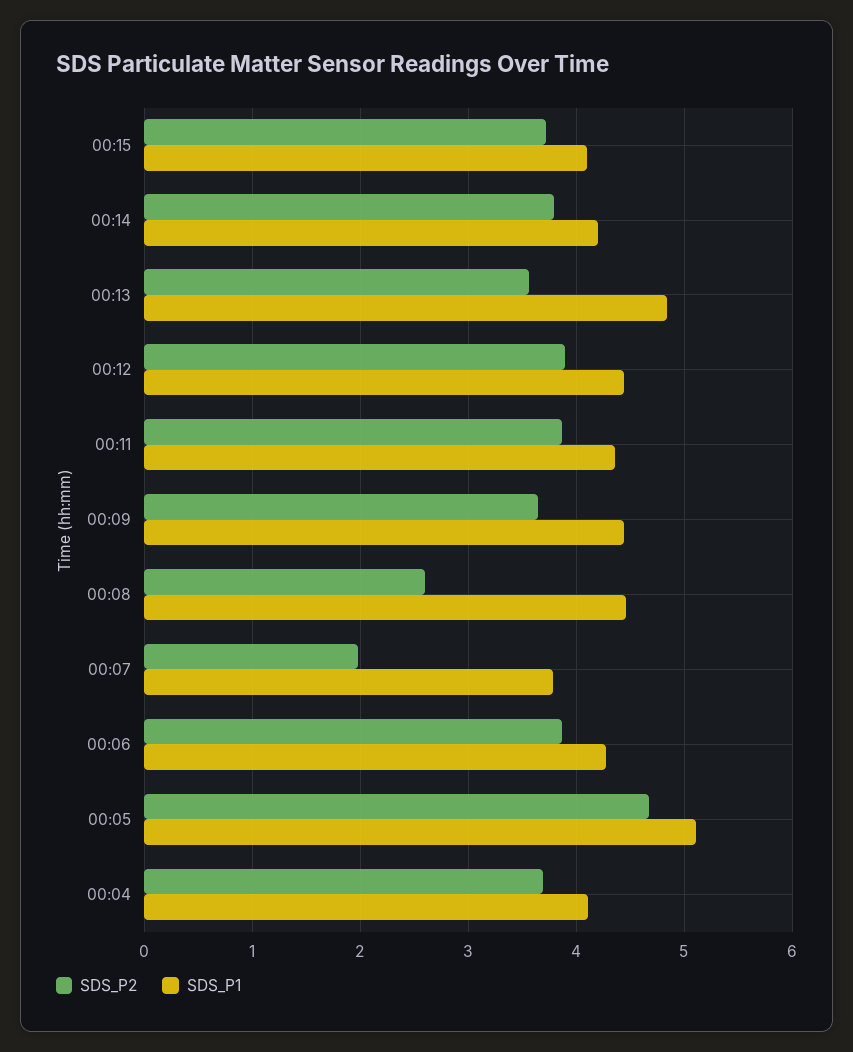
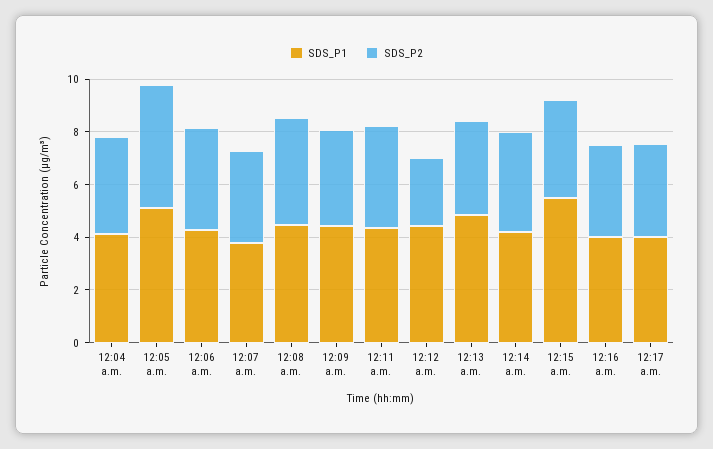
SDS_P1, 00:15: 4.1 -> 5.5
SDS_P2, 00:12: 3.9 -> 2.5
SDS_P2, 00:08: 2.6 -> 4
SDS_P2, 00:07: 2 -> 3.5
SDS_P1, 12:16 a.m.: none -> 4
SDS_P2, 12:16 a.m.: none -> 3.5
SDS_P1, 12:17 a.m.: none -> 4
SDS_P2, 12:17 a.m.: none -> 3.5

